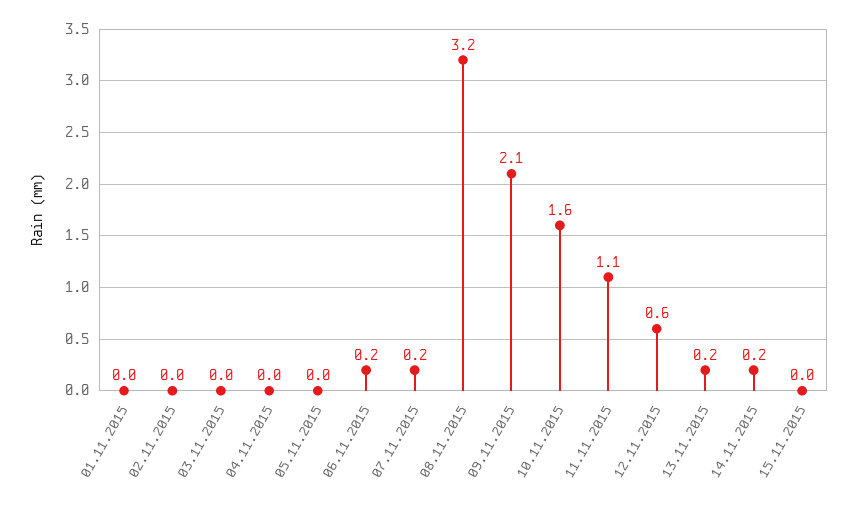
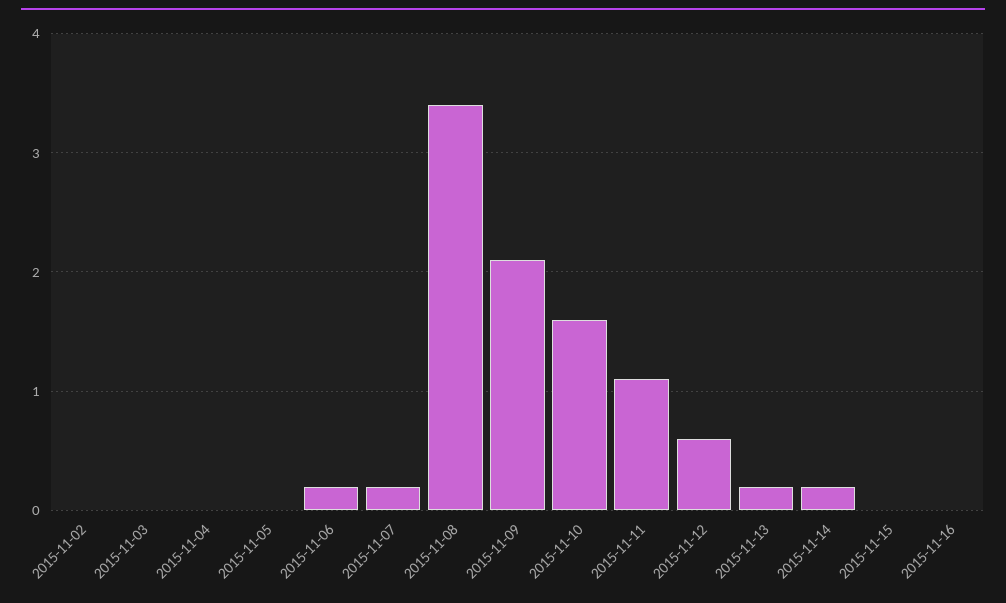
01.11.2015: 0 -> none
08.11.2015: 3.2 -> 3.4
2015-11-16: none -> 0

